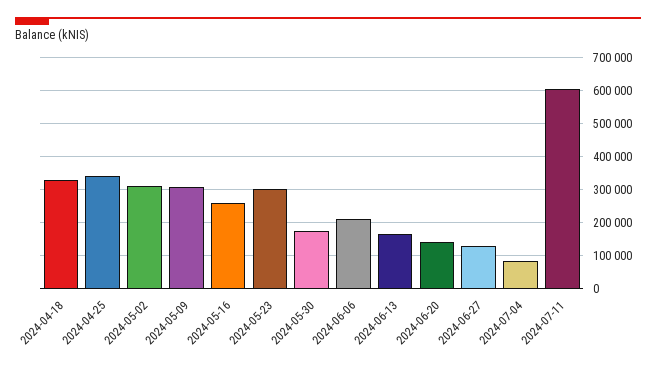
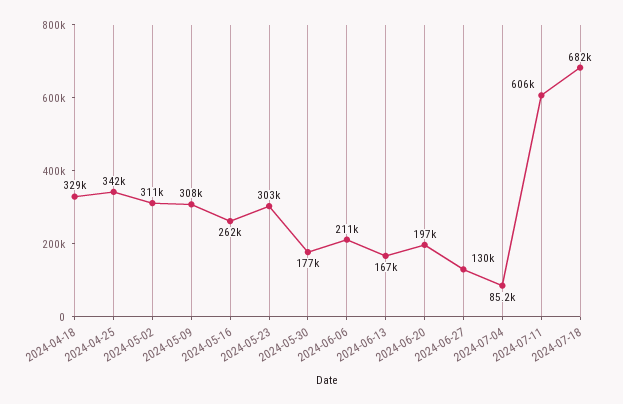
2024-06-20: 140000 -> 197000
2024-07-18: none -> 682000

